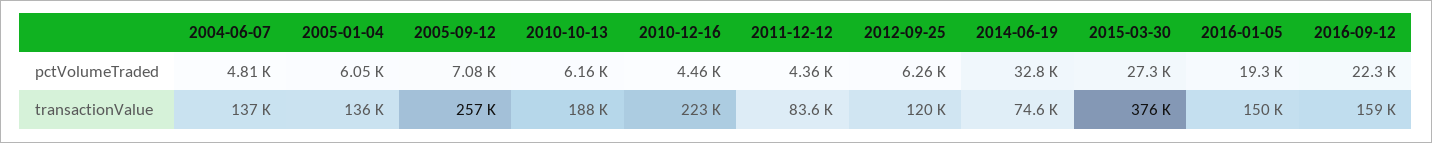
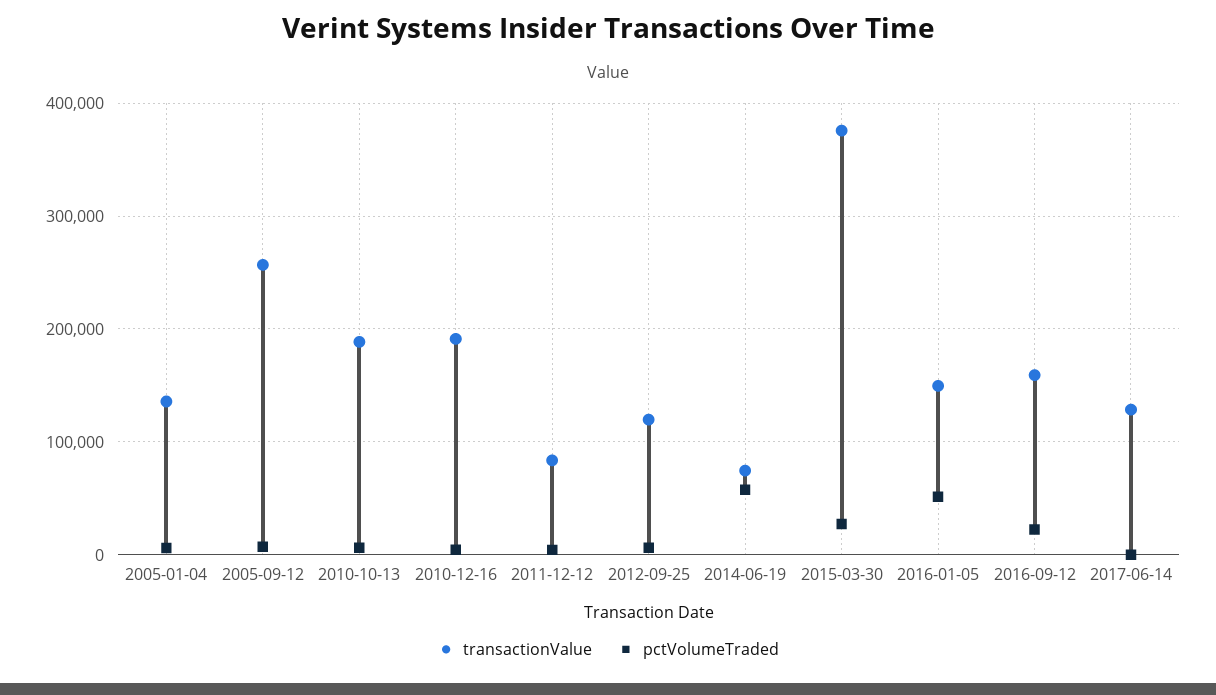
pctVolumeTraded, 2004-06-07: 4810 -> none
pctVolumeTraded, 2014-06-19: 32800 -> 60000
pctVolumeTraded, 2016-01-05: 19300 -> 50000
transactionValue, 2004-06-07: 137000 -> none
transactionValue, 2010-12-16: 223000 -> 190000
transactionValue, 2017-06-14: none -> 130000
pctVolumeTraded, 2017-06-14: none -> 0

